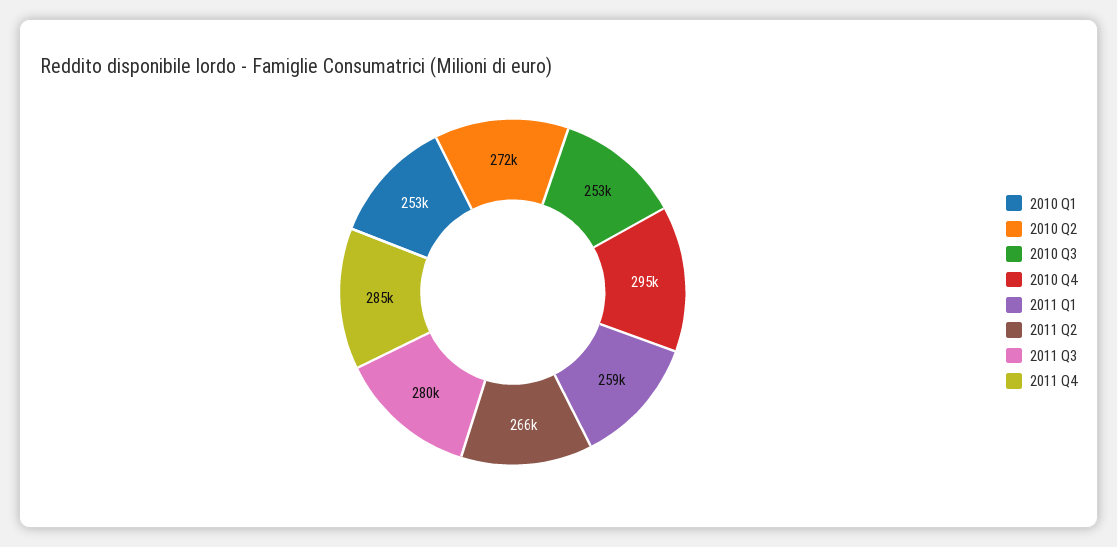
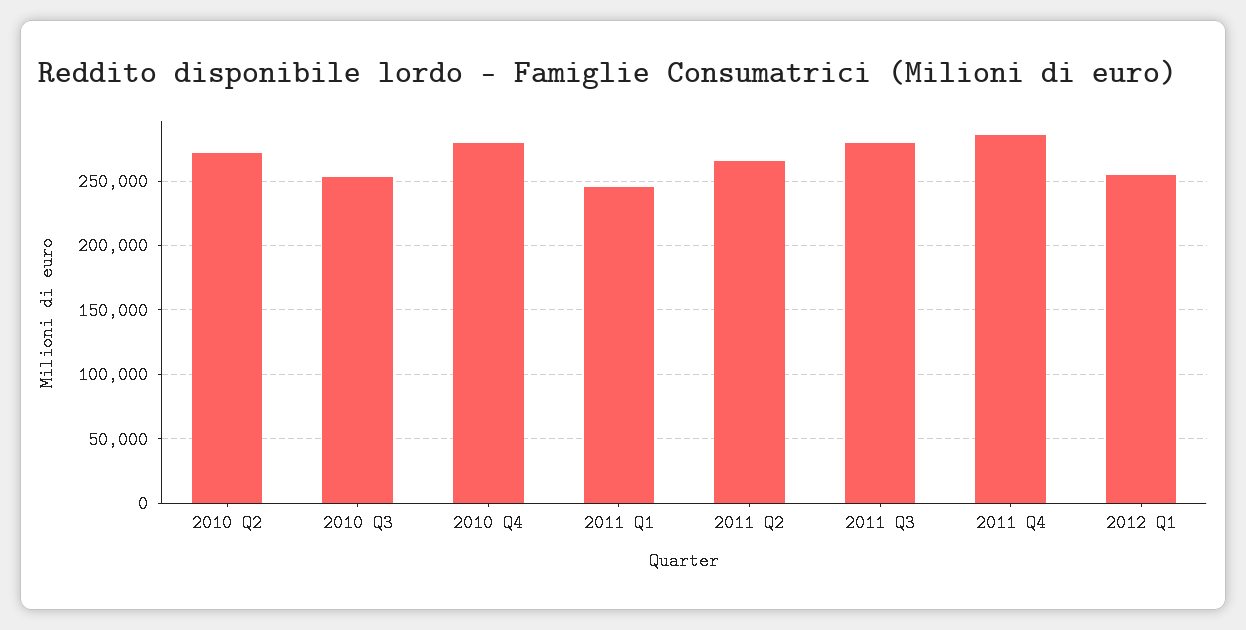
2010 Q1: 253000 -> none
2010 Q4: 295000 -> 280000
2011 Q1: 259000 -> 245000
2012 Q1: none -> 255000

